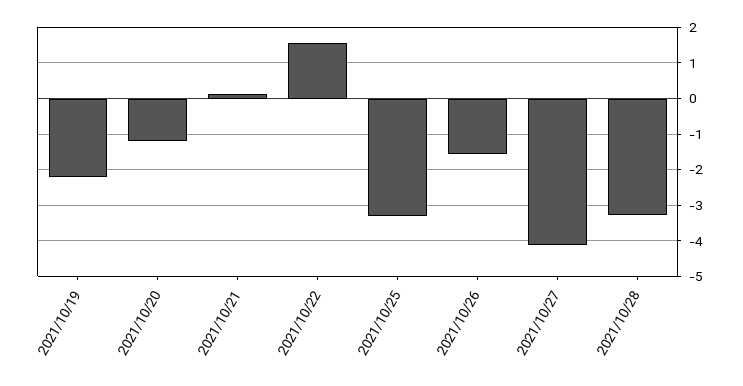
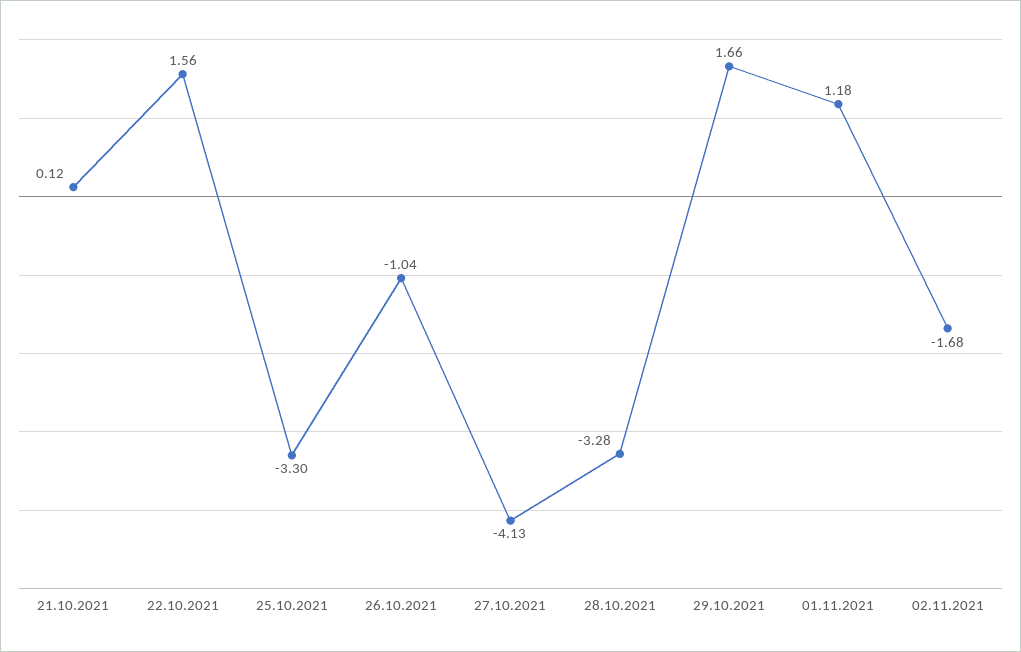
2021/10/19: -2.2 -> none
2021/10/20: -1.2 -> none
2021/10/26: -1.6 -> -1.04
29.10.2021: none -> 1.66
01.11.2021: none -> 1.18
02.11.2021: none -> -1.68

